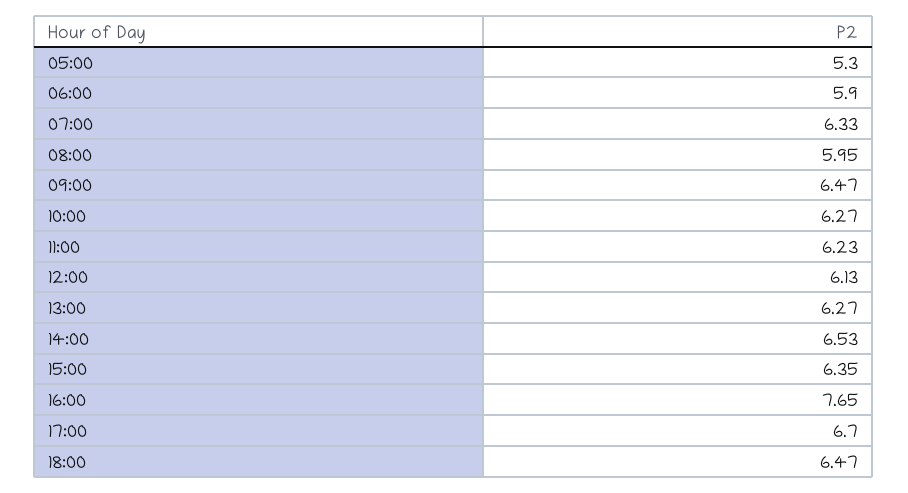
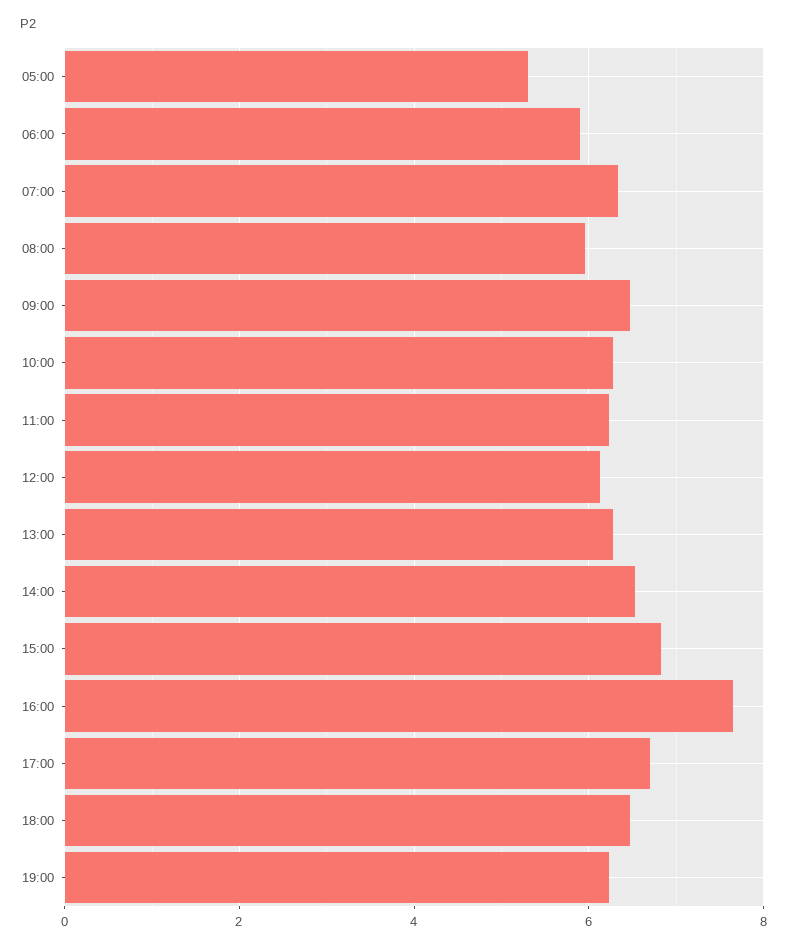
15:00: 6.35 -> 6.8
19:00: none -> 6.2

